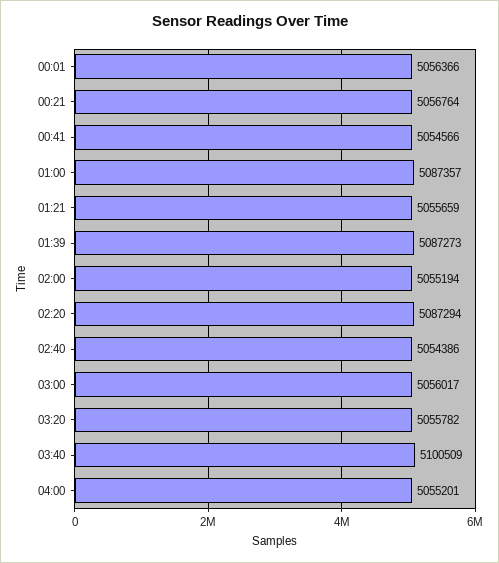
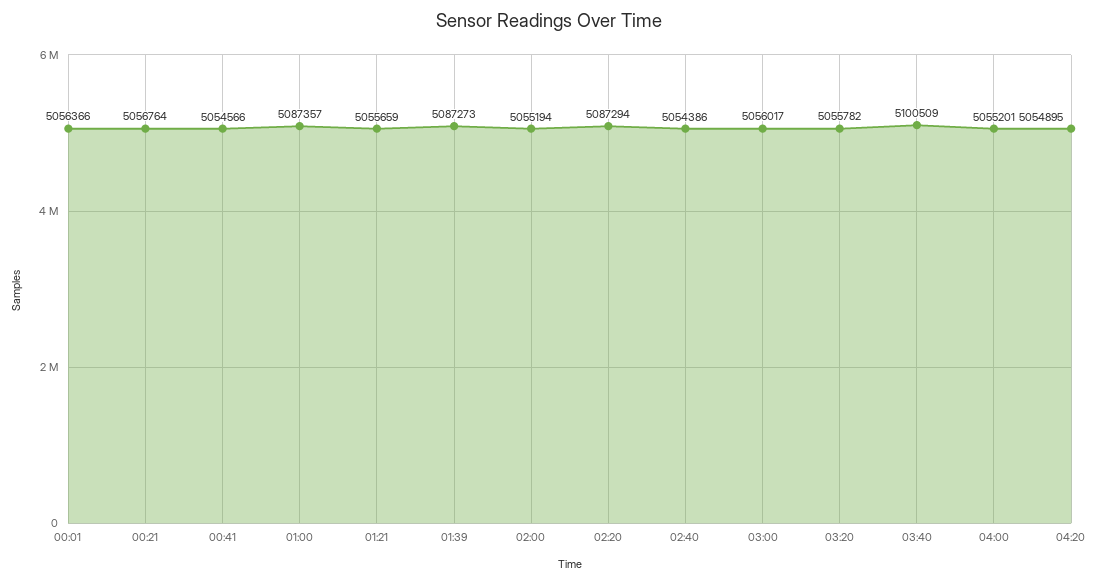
04:20: none -> 5054895

